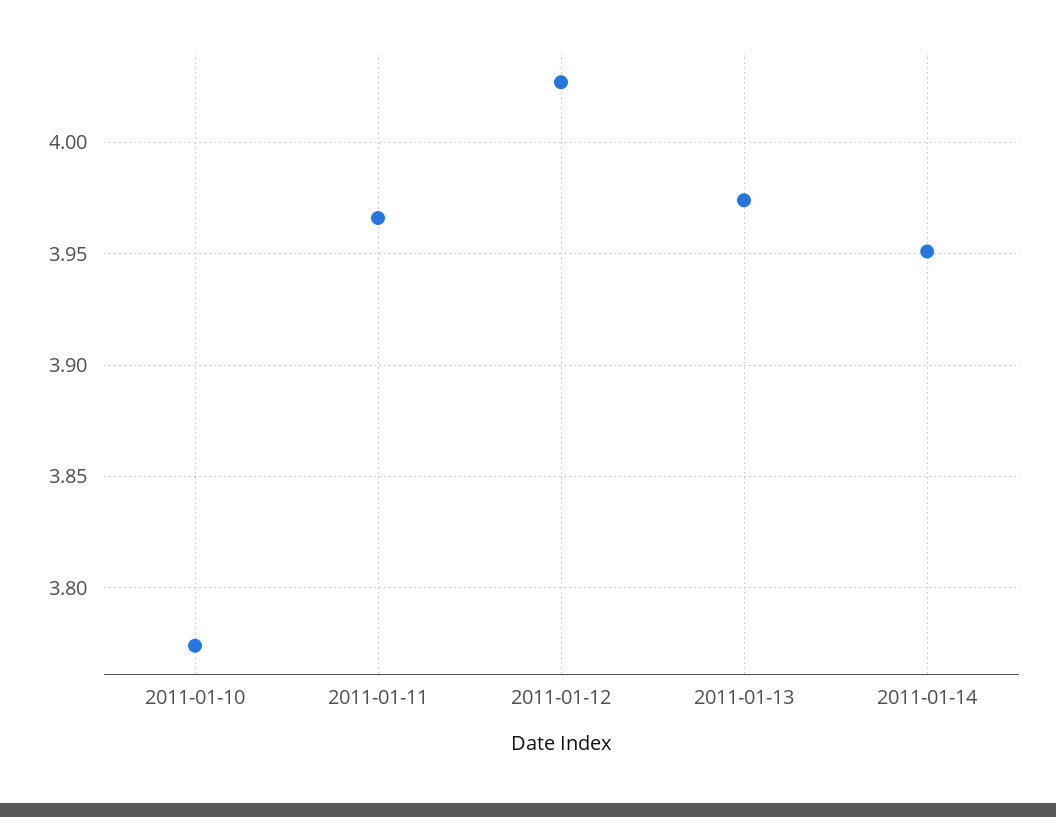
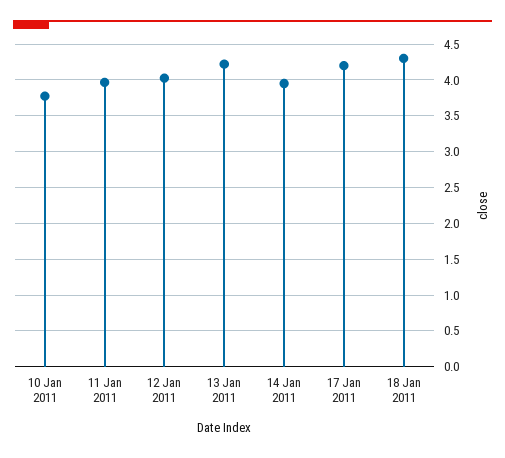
2011-01-13: 3.975 -> 4.2
17 Jan 2011: none -> 4.2
18 Jan 2011: none -> 4.3

